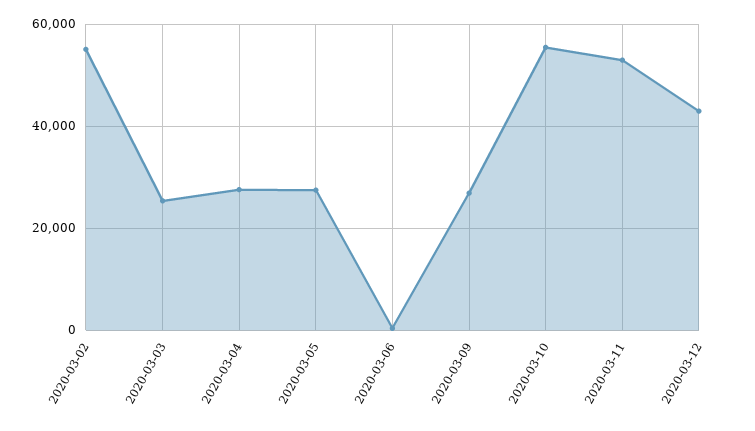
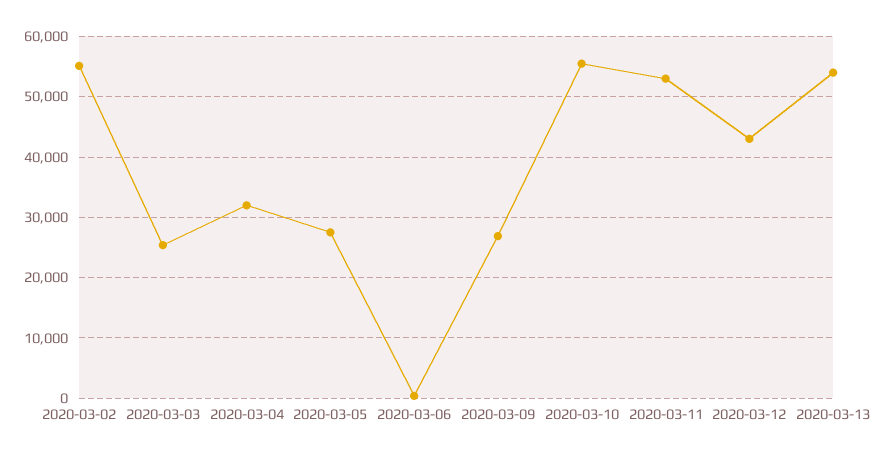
2020-03-04: 28000 -> 32000
2020-03-13: none -> 54000

